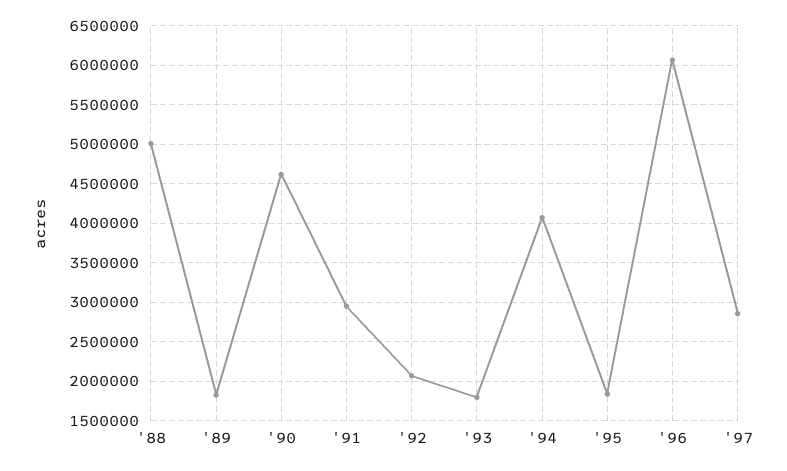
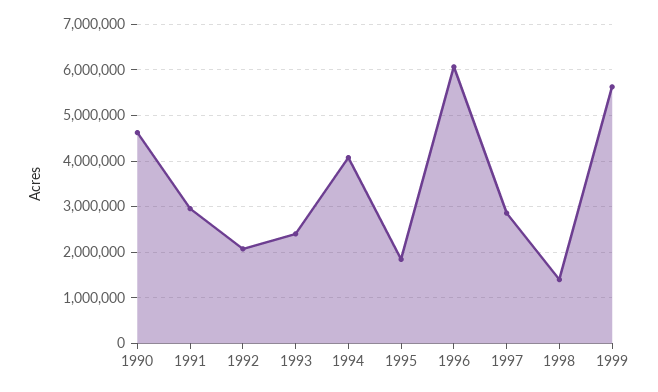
'88: 5000000 -> none
'89: 1800000 -> none
'93: 1800000 -> 2400000
1998: none -> 1400000
1999: none -> 5600000

